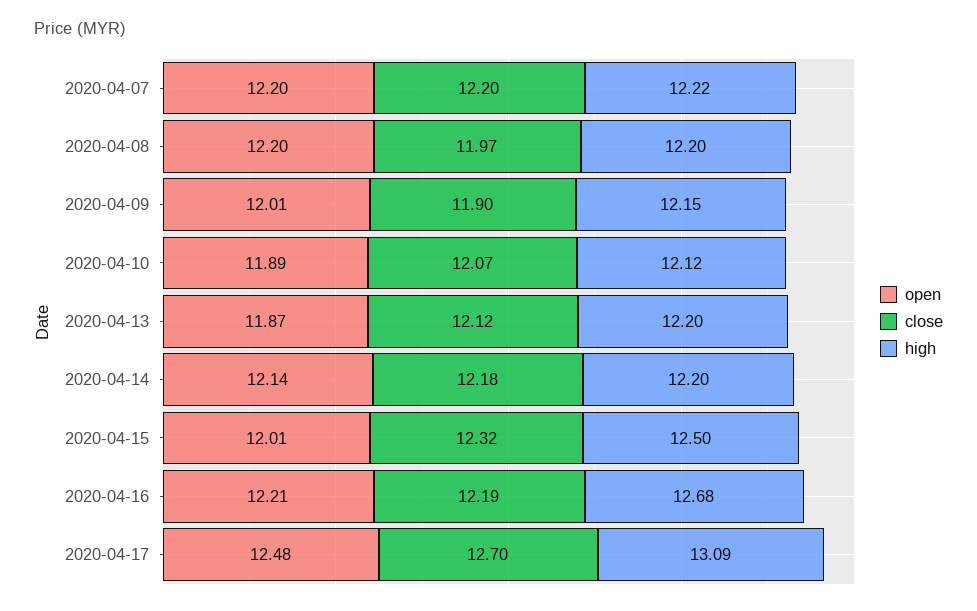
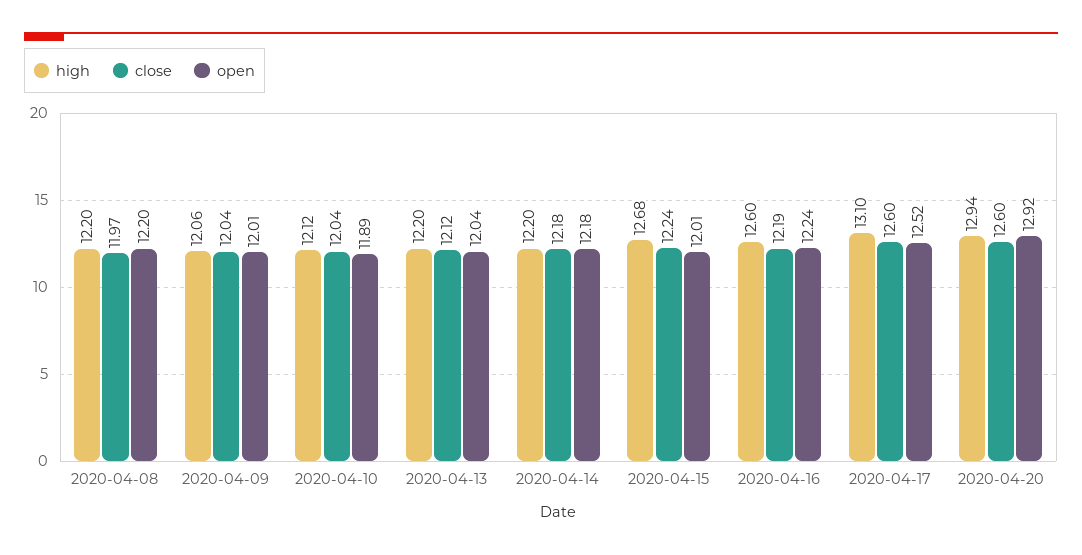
open, 2020-04-07: 12.2 -> none
close, 2020-04-07: 12.2 -> none
high, 2020-04-07: 12.22 -> none
close, 2020-04-09: 11.9 -> 12.04
high, 2020-04-09: 12.15 -> 12.06
close, 2020-04-10: 12.07 -> 12.04
open, 2020-04-13: 11.87 -> 12.04
open, 2020-04-14: 12.14 -> 12.18
close, 2020-04-15: 12.32 -> 12.24
high, 2020-04-15: 12.5 -> 12.68
open, 2020-04-16: 12.21 -> 12.24
high, 2020-04-16: 12.68 -> 12.6
open, 2020-04-17: 12.48 -> 12.52
close, 2020-04-17: 12.7 -> 12.6
high, 2020-04-17: 13.09 -> 13.1
high, 2020-04-20: none -> 12.94
close, 2020-04-20: none -> 12.6
open, 2020-04-20: none -> 12.92

